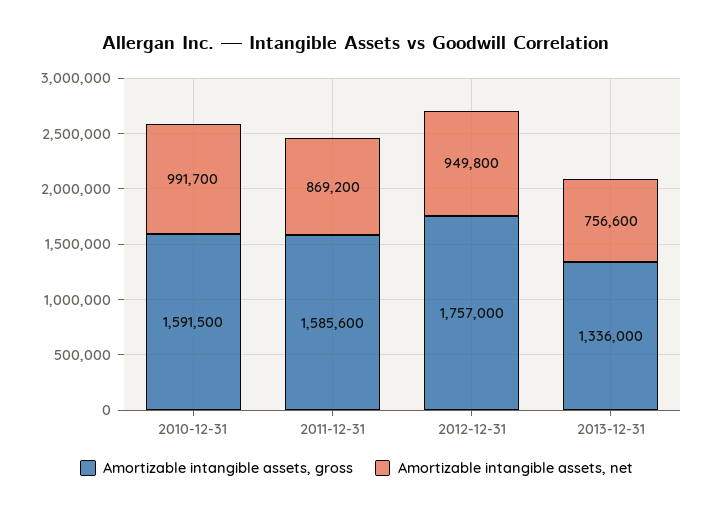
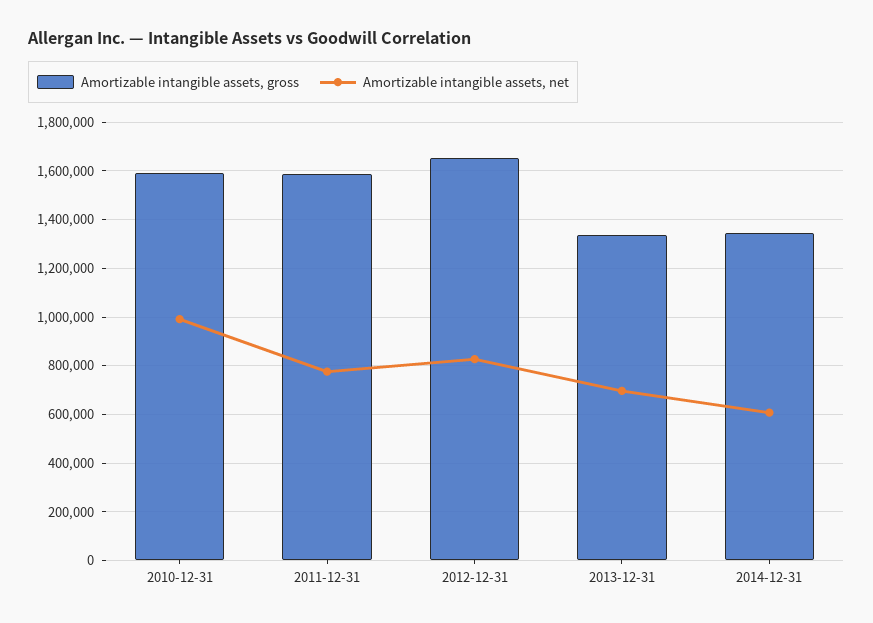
Amortizable intangible assets, net, 2011-12-31: 869200 -> 775000
Amortizable intangible assets, gross, 2012-12-31: 1757000 -> 1650000
Amortizable intangible assets, net, 2012-12-31: 949800 -> 825000
Amortizable intangible assets, net, 2013-12-31: 756600 -> 700000
Amortizable intangible assets, gross, 2014-12-31: none -> 1350000
Amortizable intangible assets, net, 2014-12-31: none -> 600000

